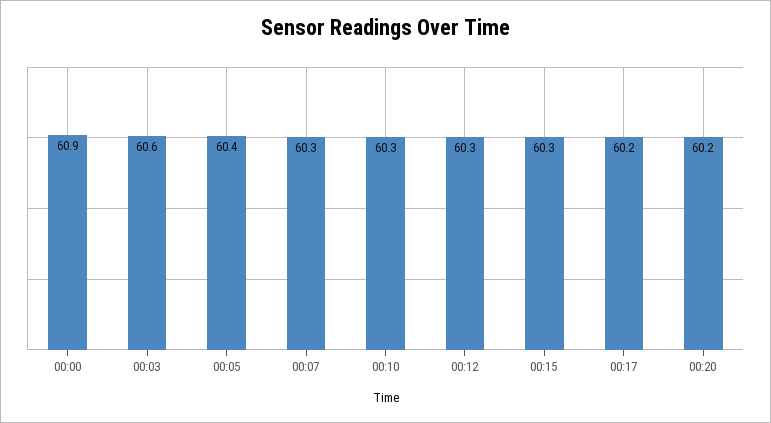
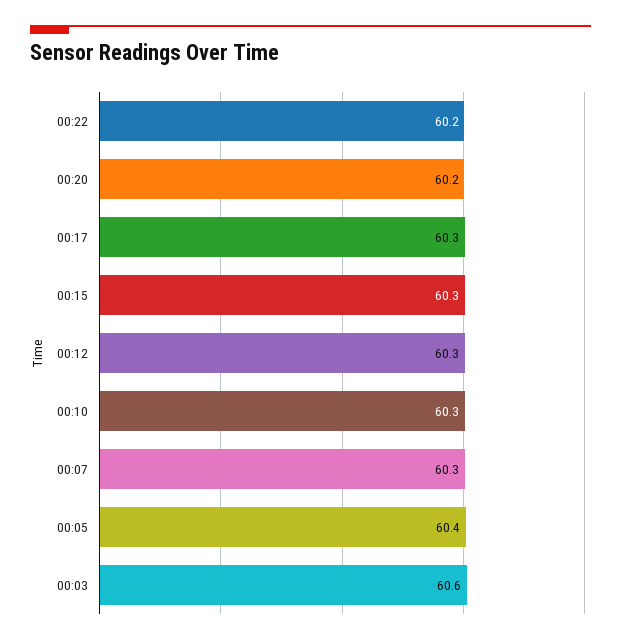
00:00: 60.9 -> none
00:17: 60.2 -> 60.3
00:22: none -> 60.2

